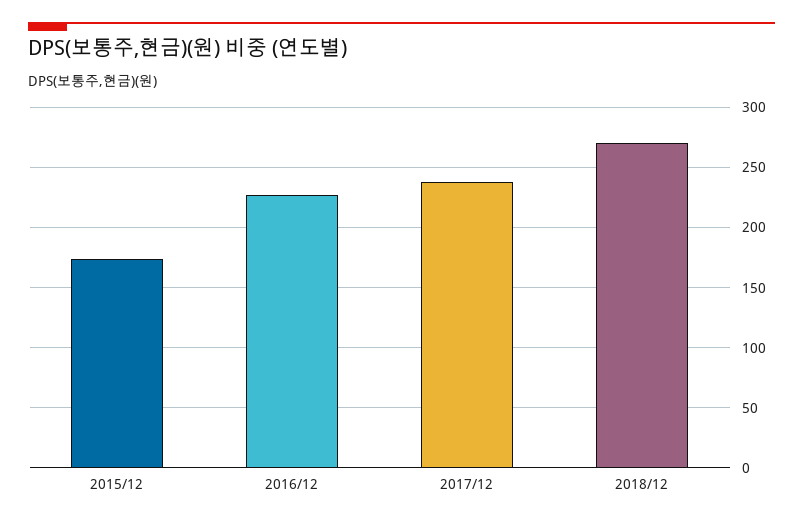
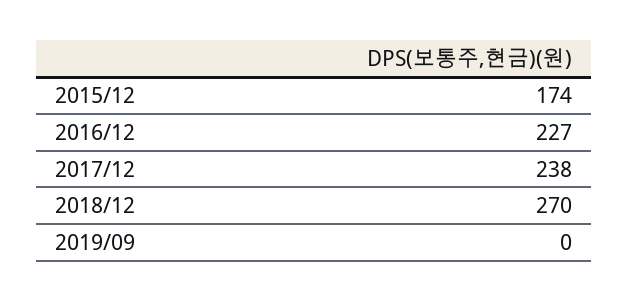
2019/09: none -> 0

